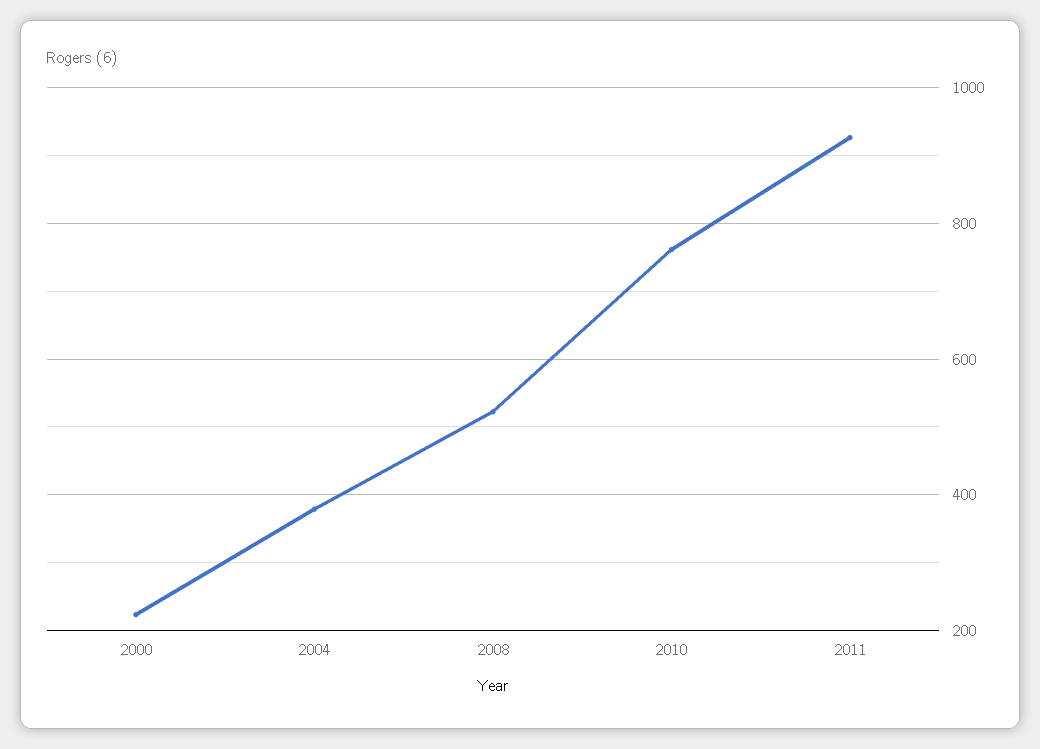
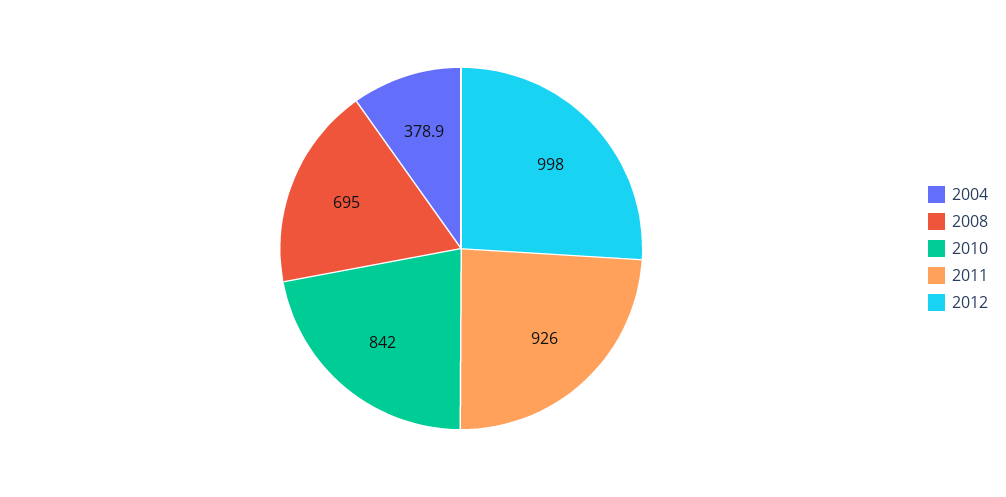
2000: 220 -> none
2008: 520 -> 695
2010: 760 -> 842
2012: none -> 998

